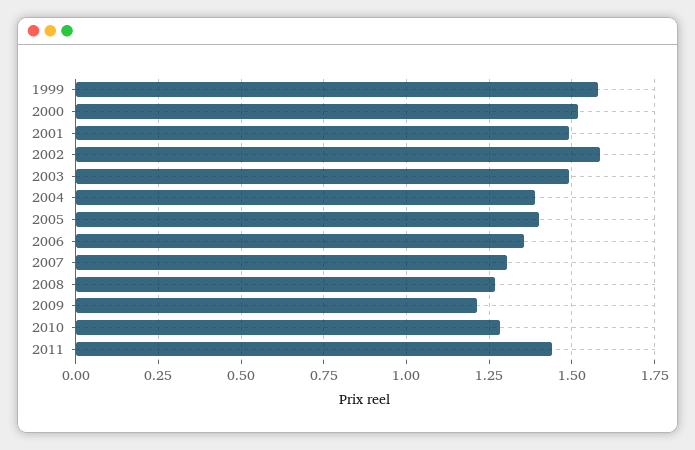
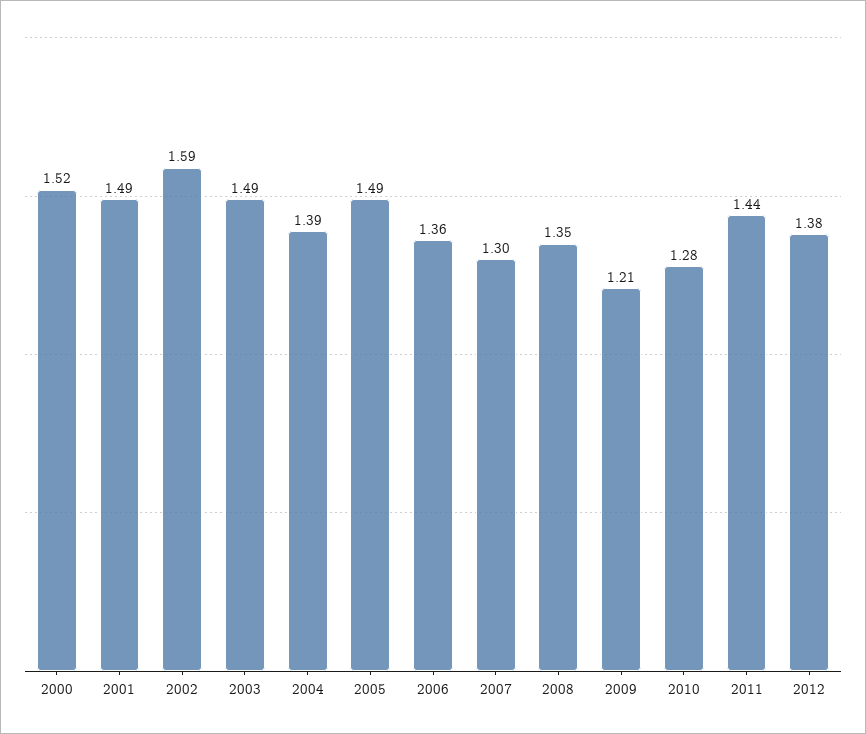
1999: 1.575 -> none
2005: 1.4 -> 1.49
2008: 1.275 -> 1.35
2012: none -> 1.38

